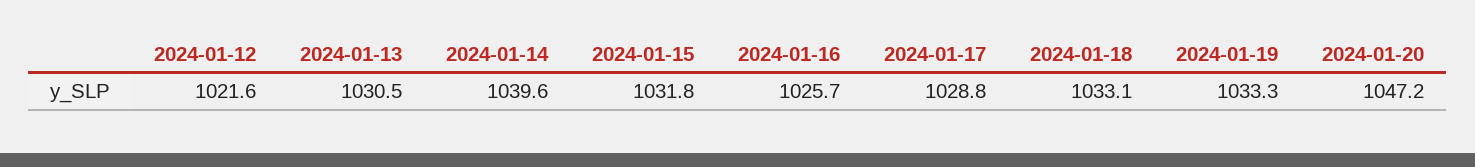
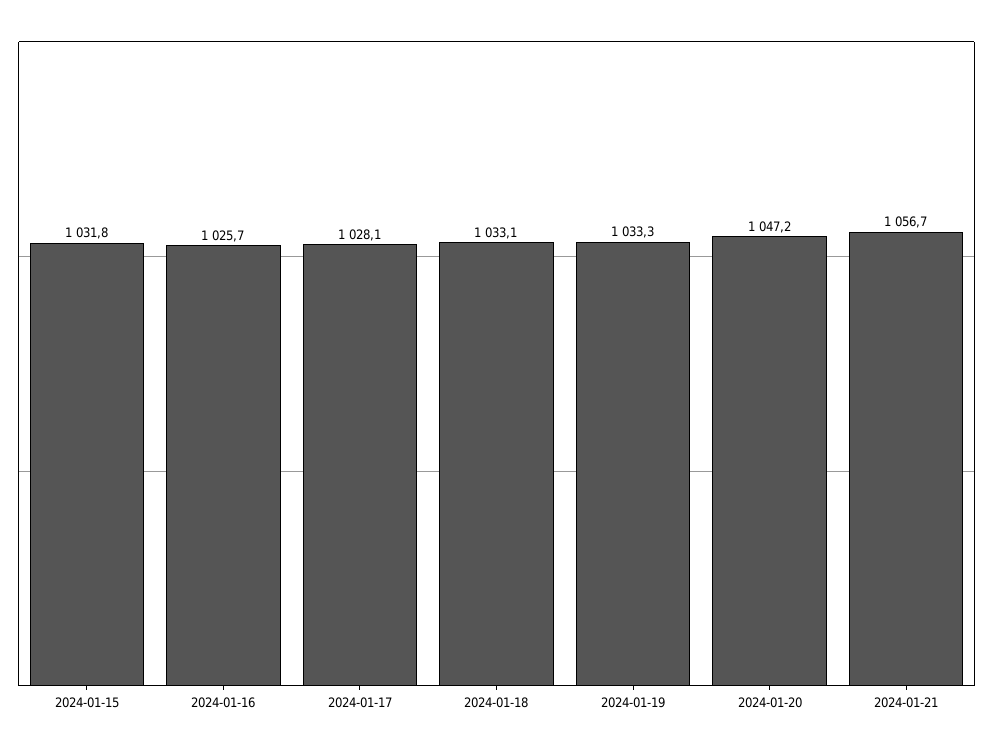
2024-01-12: 1021.6 -> none
2024-01-13: 1030.5 -> none
2024-01-14: 1039.6 -> none
2024-01-17: 1028.8 -> 1028.1
2024-01-21: none -> 1056.7

